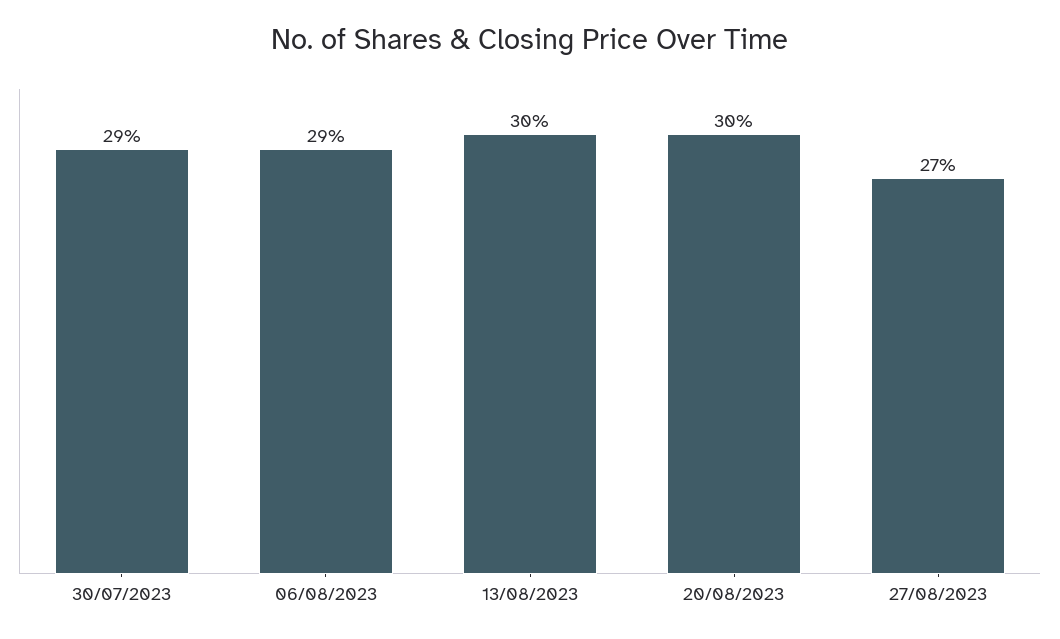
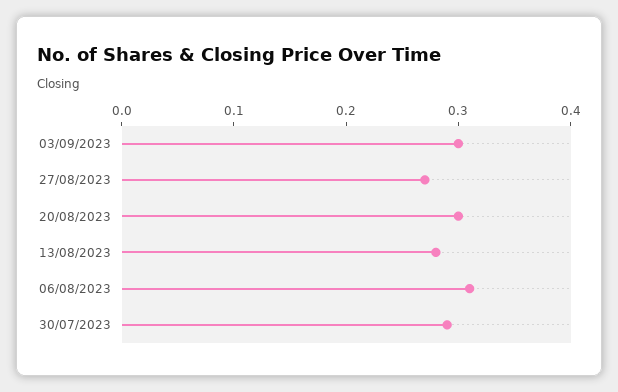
06/08/2023: 0.29 -> 0.31
13/08/2023: 0.3 -> 0.28
03/09/2023: none -> 0.3

